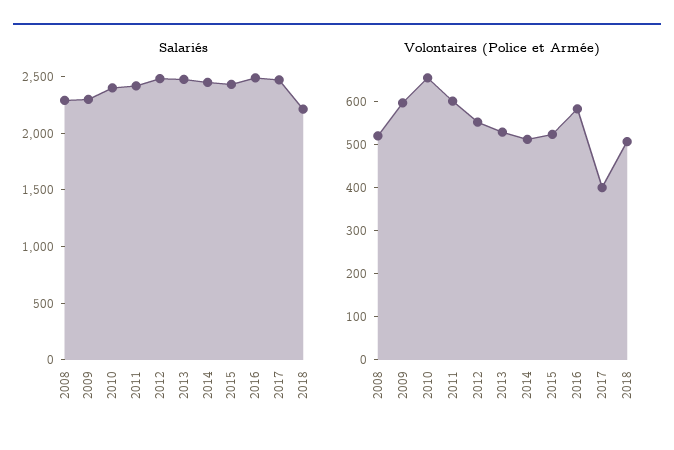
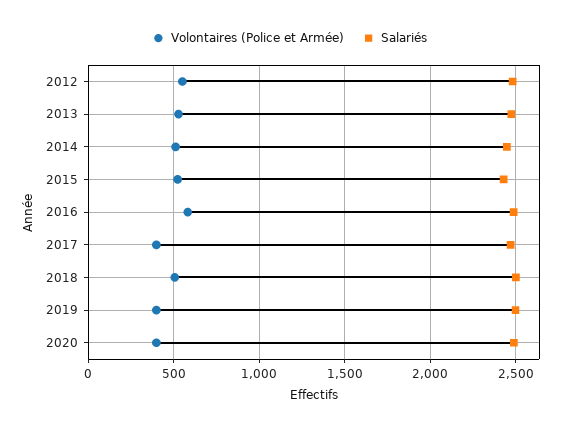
Salariés, 2008: 2300 -> none
Salariés, 2009: 2300 -> none
Salariés, 2010: 2400 -> none
Salariés, 2011: 2400 -> none
Salariés, 2018: 2200 -> 2500
Volontaires (Police et Armée), 2008: 520 -> none
Volontaires (Police et Armée), 2009: 600 -> none
Volontaires (Police et Armée), 2010: 660 -> none
Volontaires (Police et Armée), 2011: 600 -> none
Volontaires (Police et Armée), 2019: none -> 400
Salariés, 2019: none -> 2500
Volontaires (Police et Armée), 2020: none -> 400
Salariés, 2020: none -> 2500

